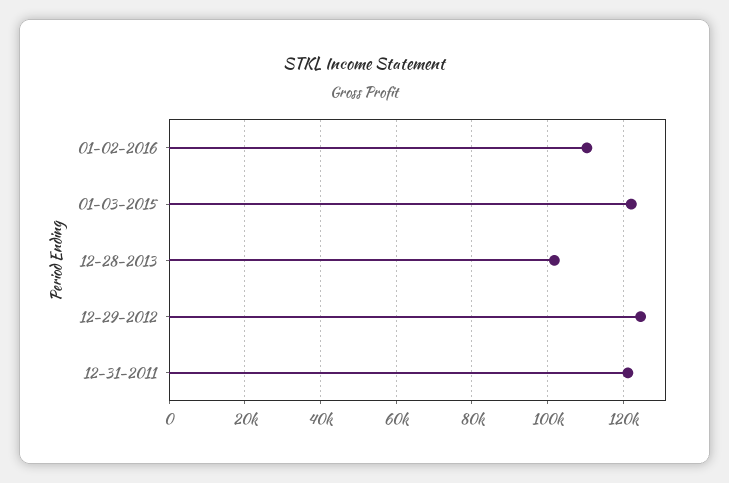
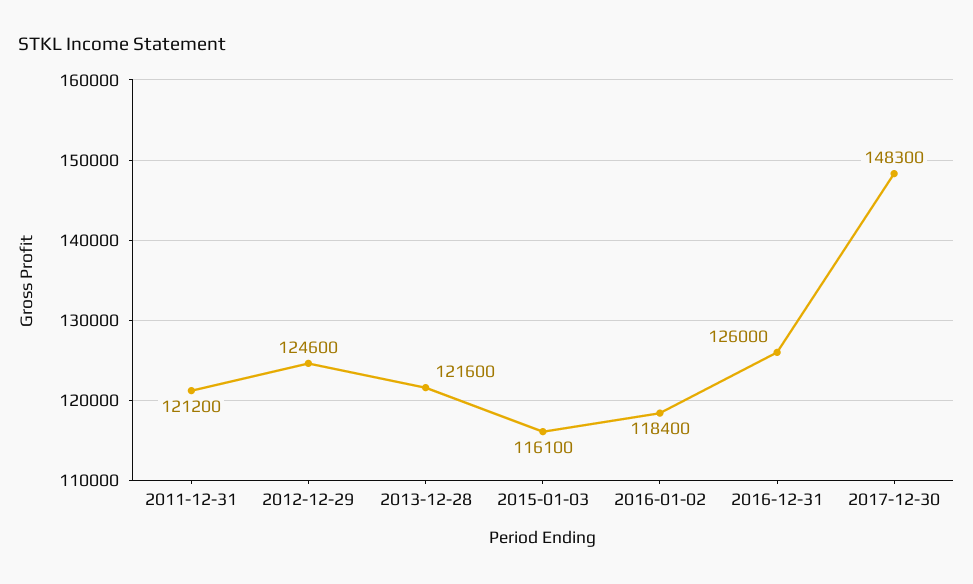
01-02-2016: 110000 -> 118400
01-03-2015: 122000 -> 116100
12-28-2013: 102000 -> 121600
2016-12-31: none -> 126000
2017-12-30: none -> 148300

